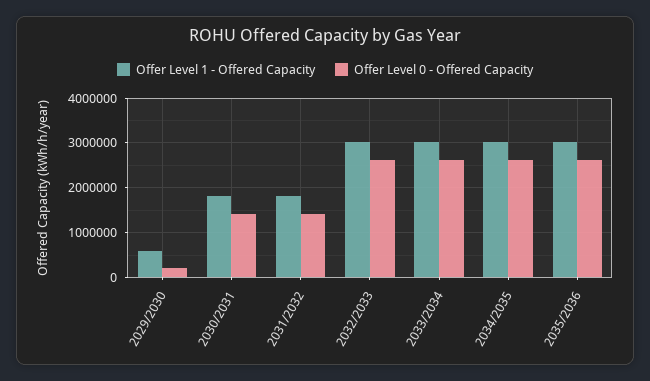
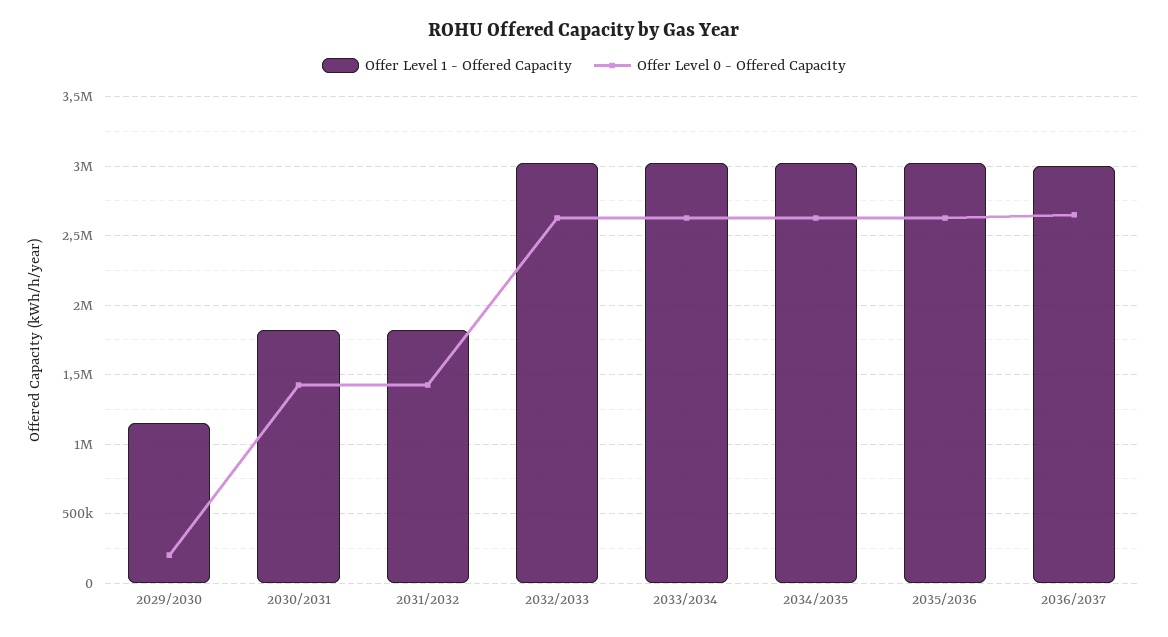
Offer Level 1 - Offered Capacity, 2029/2030: 600000 -> 1150000
Offer Level 1 - Offered Capacity, 2036/2037: none -> 3000000
Offer Level 0 - Offered Capacity, 2036/2037: none -> 2650000

